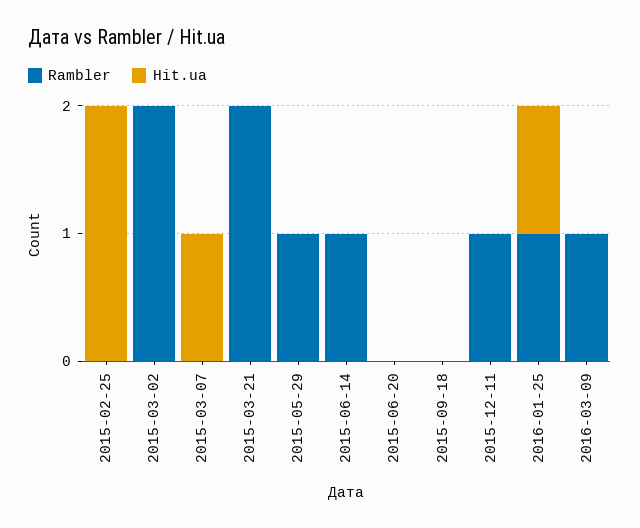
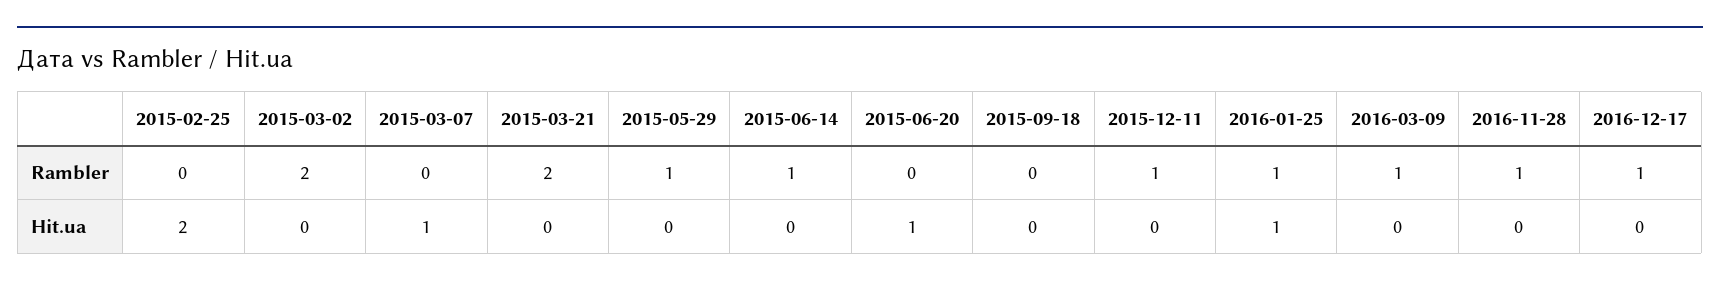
Hit.ua, 2015-06-20: 0 -> 1
Rambler, 2016-11-28: none -> 1
Rambler, 2016-12-17: none -> 1
Hit.ua, 2016-11-28: none -> 0
Hit.ua, 2016-12-17: none -> 0

